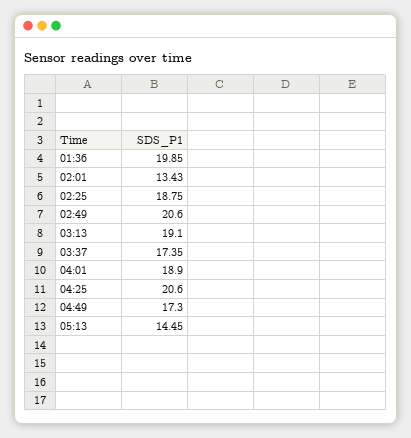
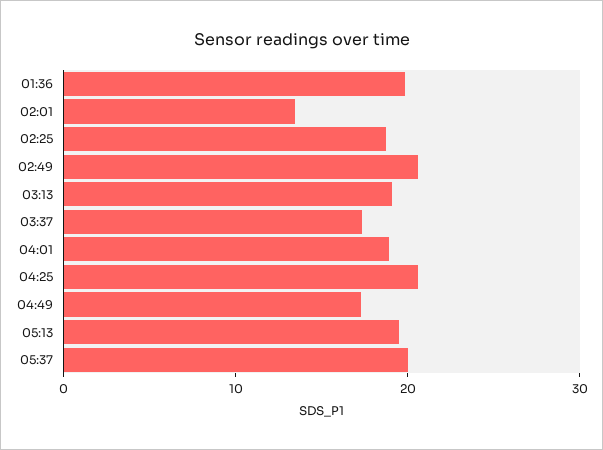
05:13: 14.45 -> 20
05:37: none -> 20

